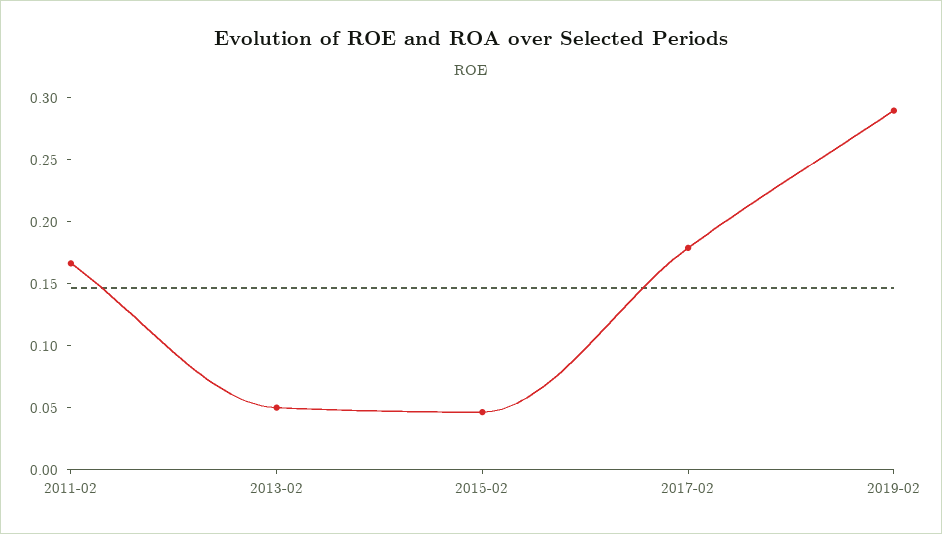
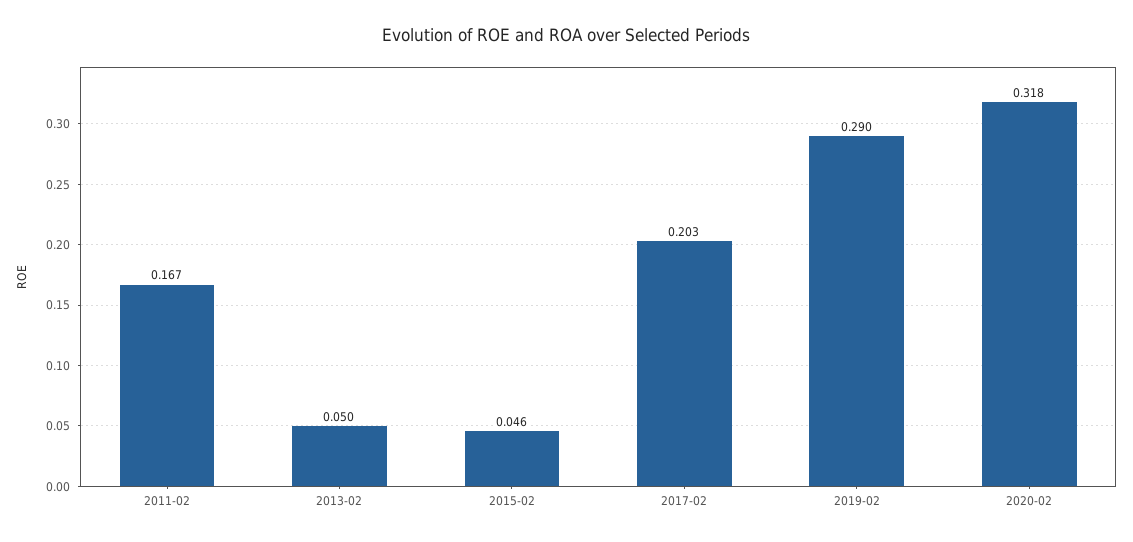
2017-02: 0.18 -> 0.203
2020-02: none -> 0.318

